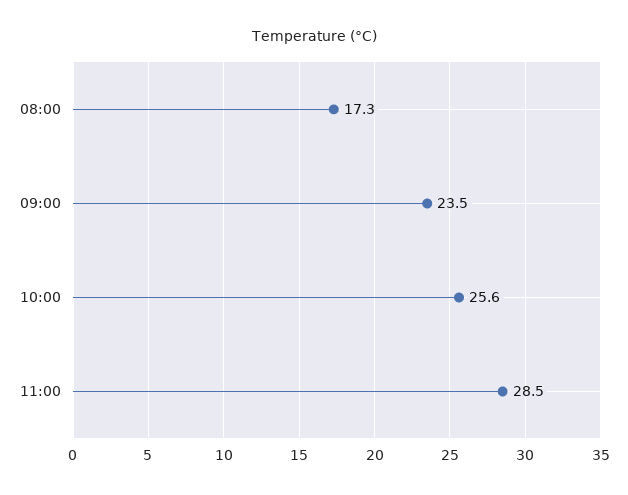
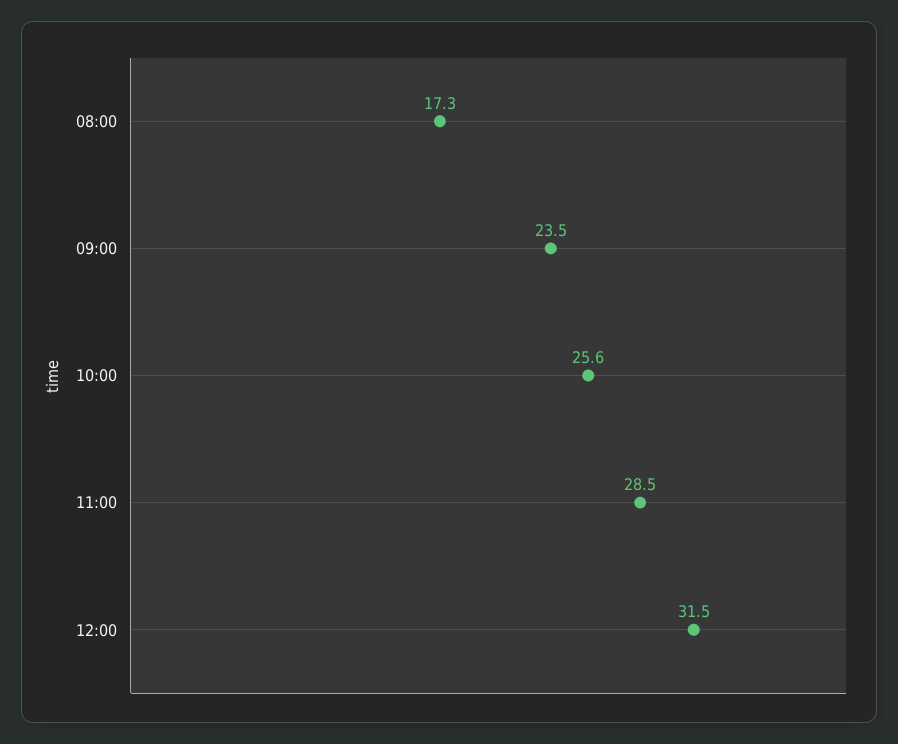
12:00: none -> 31.5

